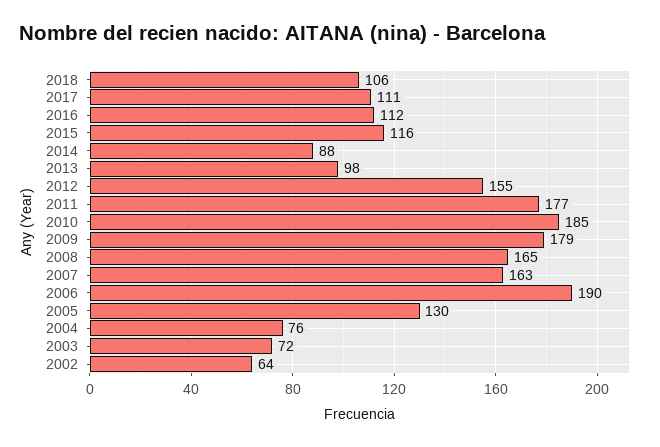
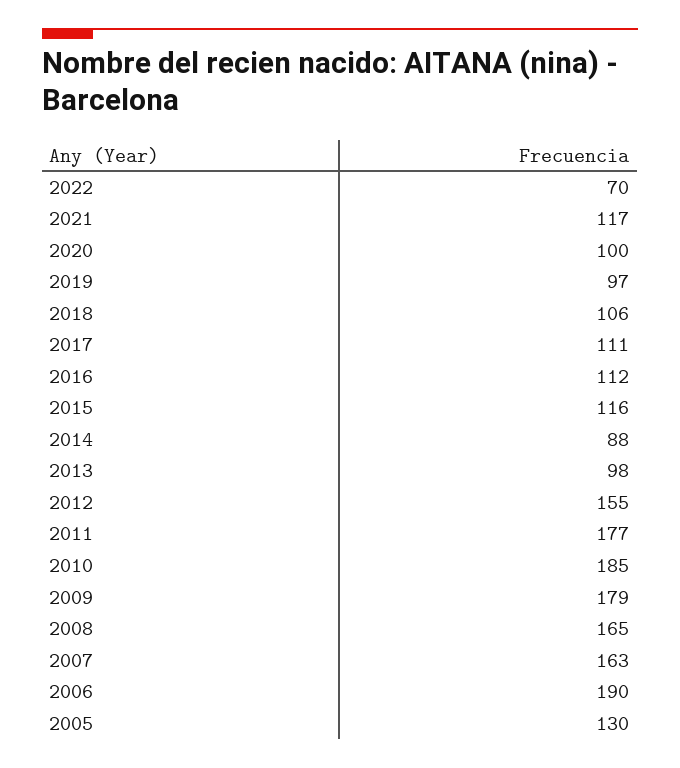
2004: 76 -> none
2003: 72 -> none
2002: 64 -> none
2022: none -> 70
2021: none -> 117
2020: none -> 100
2019: none -> 97

